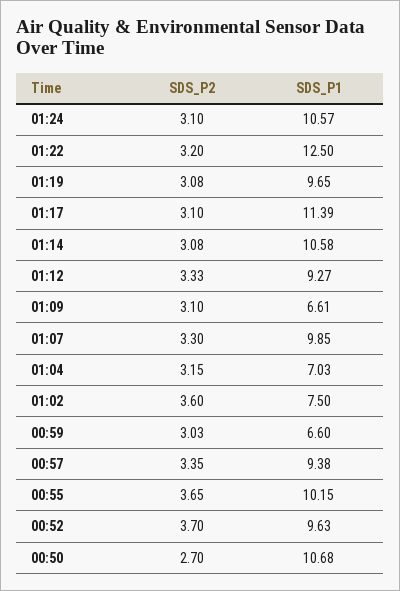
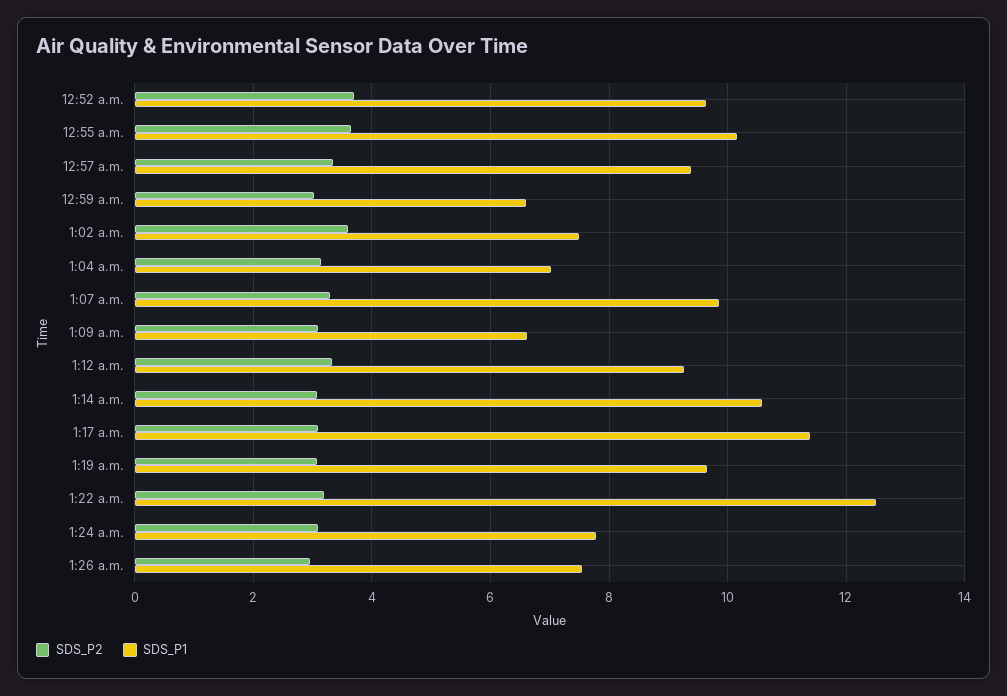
SDS_P1, 01:24: 10.57 -> 7.8
SDS_P2, 00:50: 2.7 -> none
SDS_P1, 00:50: 10.68 -> none
SDS_P2, 1:26 a.m.: none -> 3
SDS_P1, 1:26 a.m.: none -> 7.6

